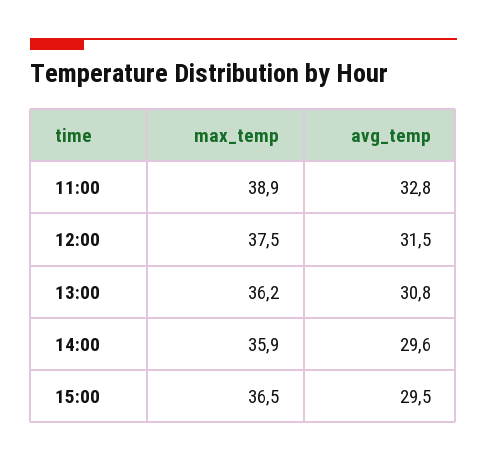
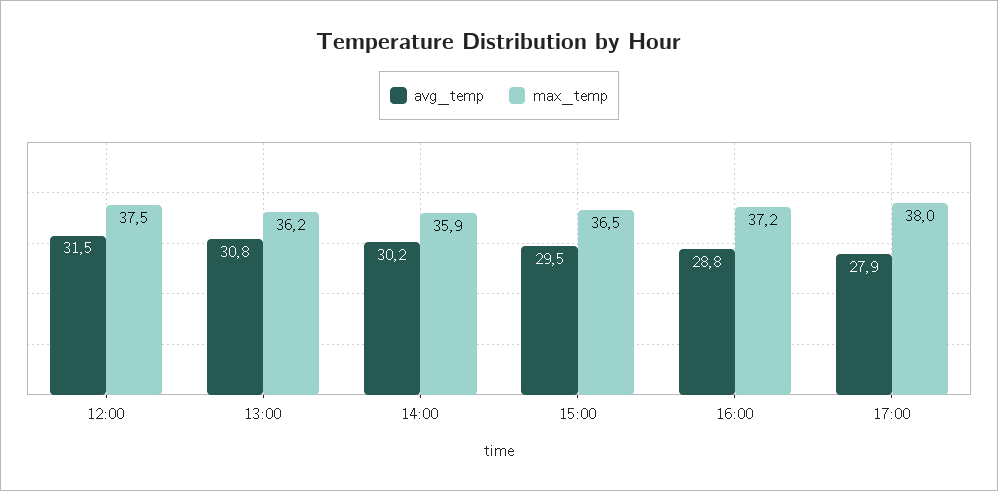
max_temp, 11:00: 38.9 -> none
avg_temp, 11:00: 32.8 -> none
avg_temp, 14:00: 29.6 -> 30.2
avg_temp, 16:00: none -> 28.8
max_temp, 16:00: none -> 37.2
avg_temp, 17:00: none -> 27.9
max_temp, 17:00: none -> 38

